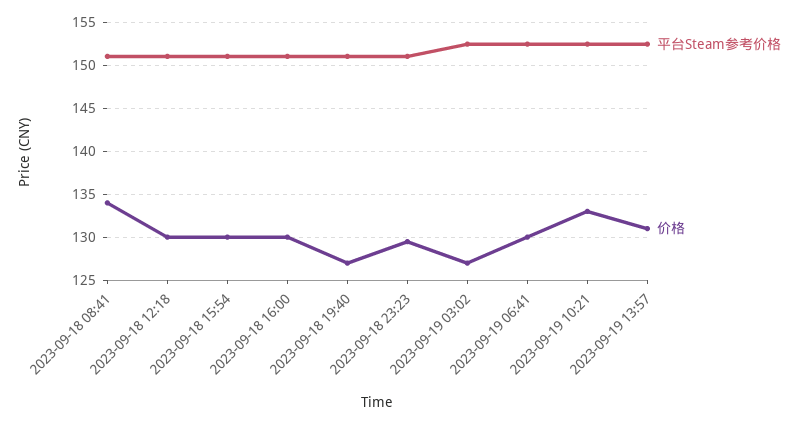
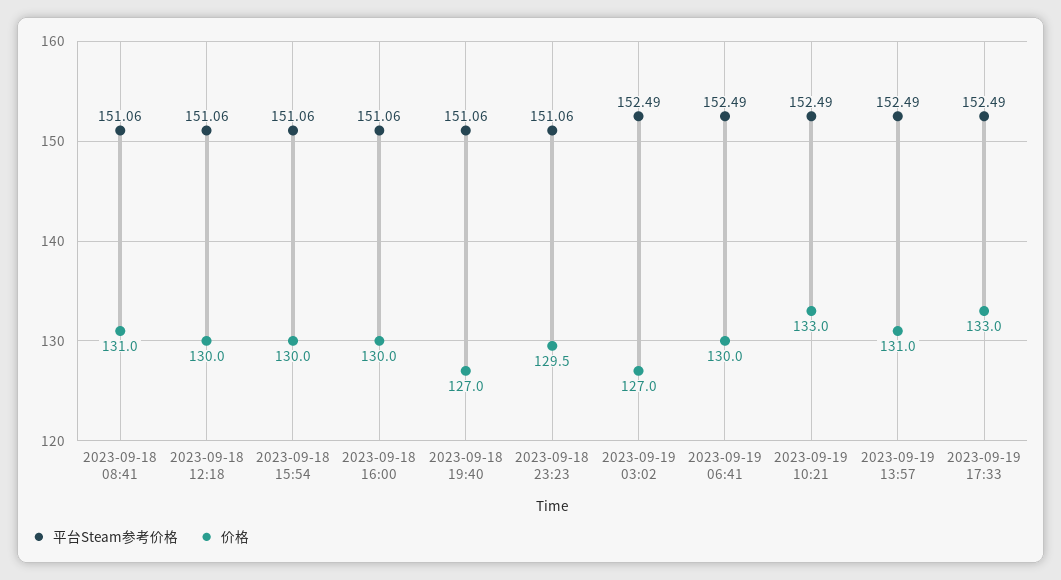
价格, 2023-09-18 08:41: 134 -> 131
平台Steam参考价格, 2023-09-19 17:33: none -> 152.49
价格, 2023-09-19 17:33: none -> 133

